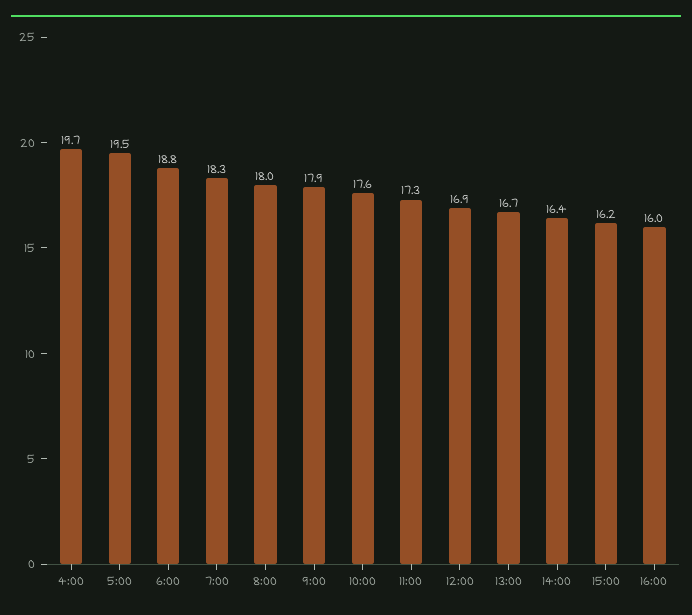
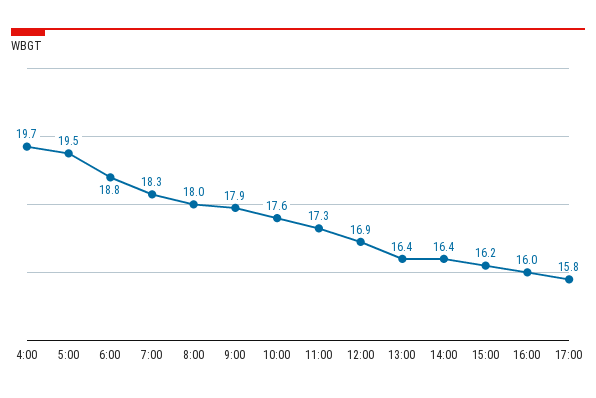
13:00: 16.7 -> 16.4
17:00: none -> 15.8

